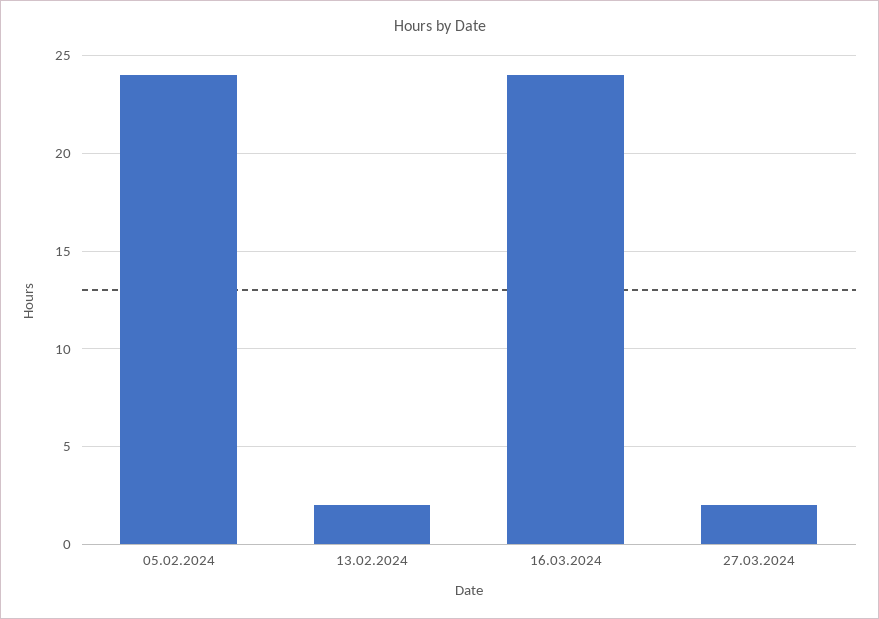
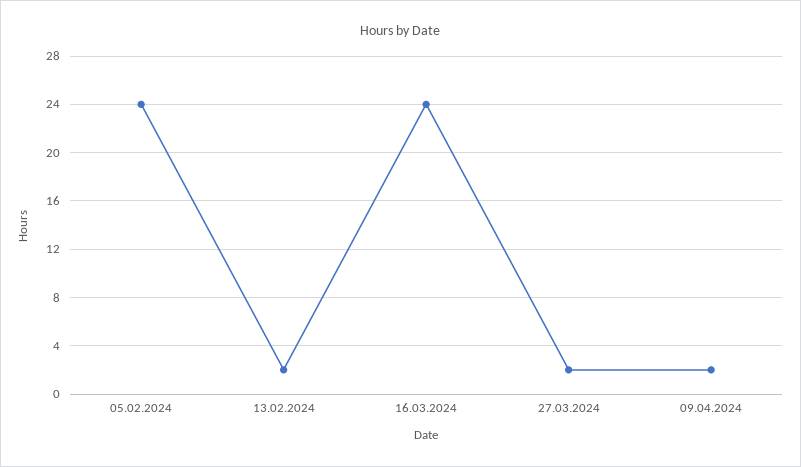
09.04.2024: none -> 2

